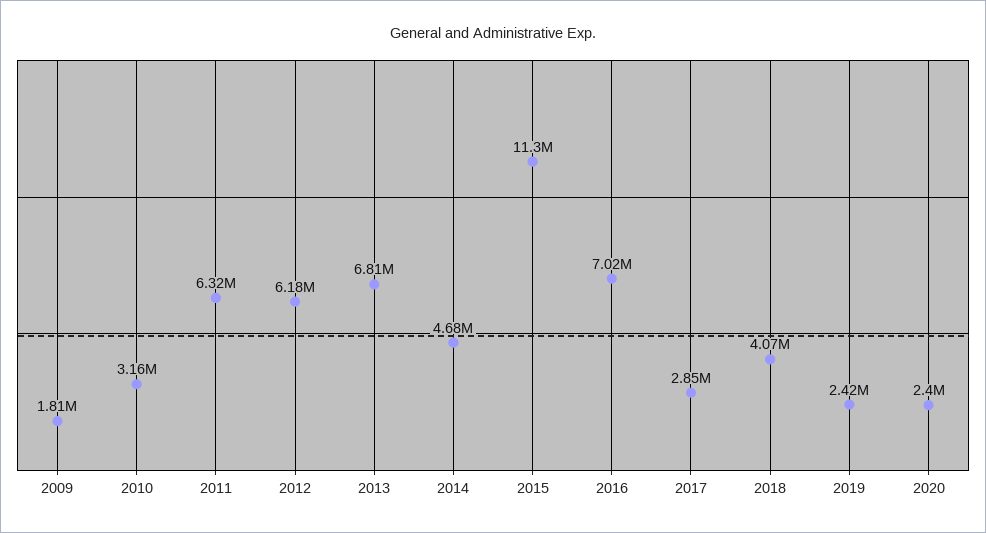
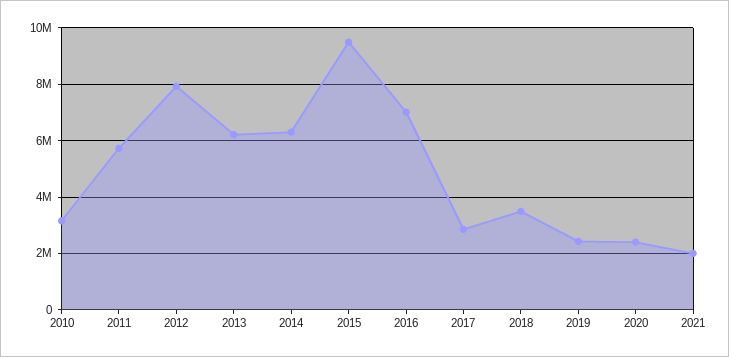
2009: 1810000 -> none
2011: 6320000 -> 5750000
2012: 6180000 -> 8000000
2013: 6810000 -> 6250000
2014: 4680000 -> 6250000
2015: 11300000 -> 9500000
2018: 4070000 -> 3500000
2021: none -> 2000000

